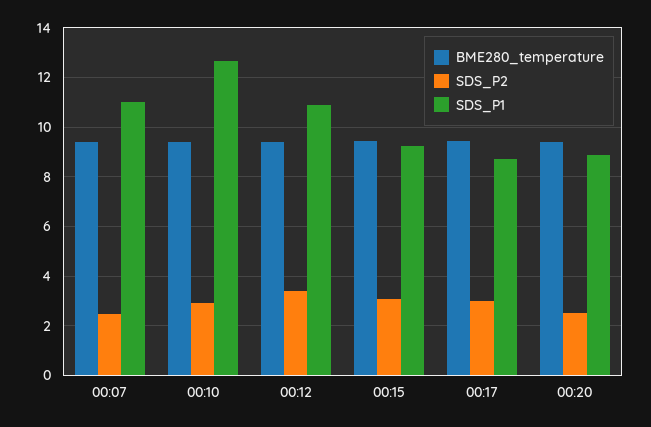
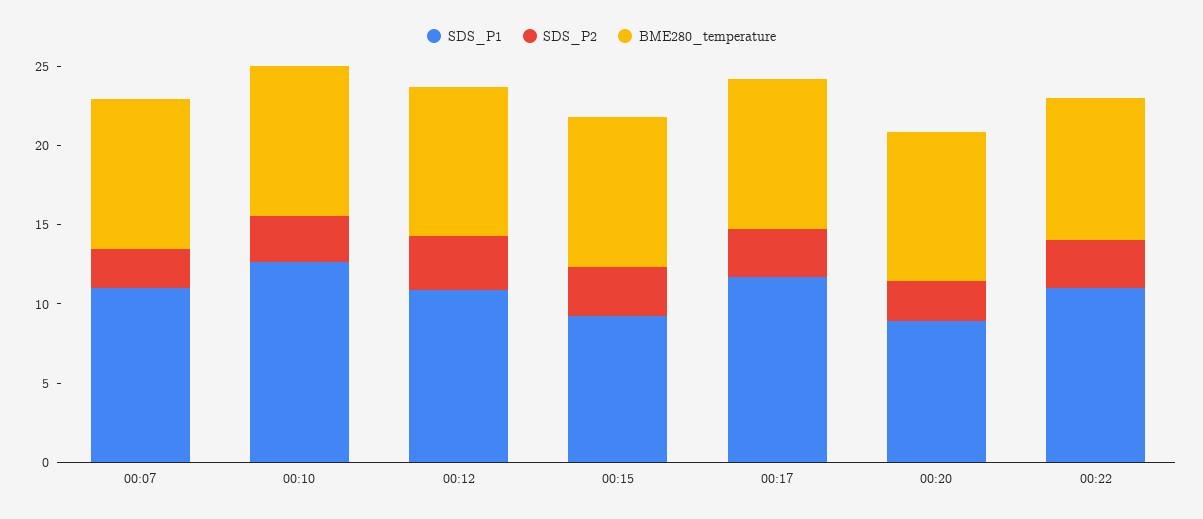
SDS_P1, 00:17: 8.75 -> 12
SDS_P1, 00:22: none -> 11
SDS_P2, 00:22: none -> 3
BME280_temperature, 00:22: none -> 9

